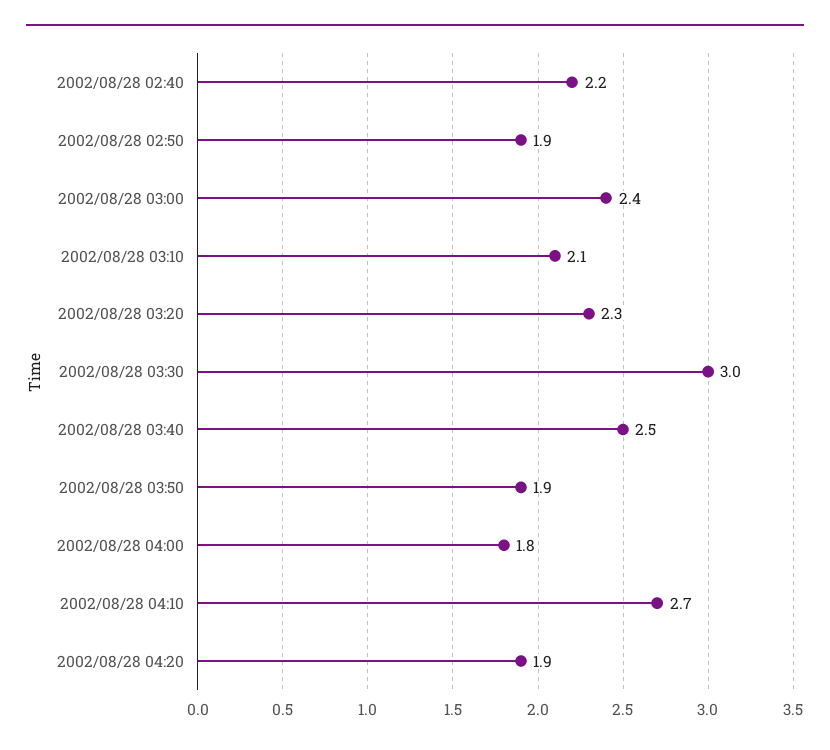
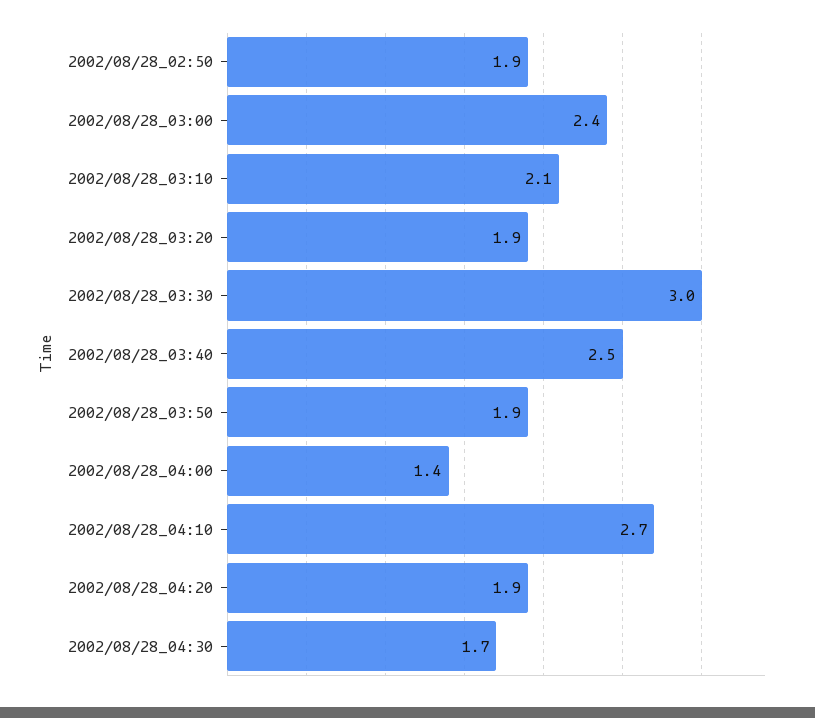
2002/08/28 02:40: 2.2 -> none
2002/08/28 03:20: 2.3 -> 1.9
2002/08/28 04:00: 1.8 -> 1.4
2002/08/28_04:30: none -> 1.7

